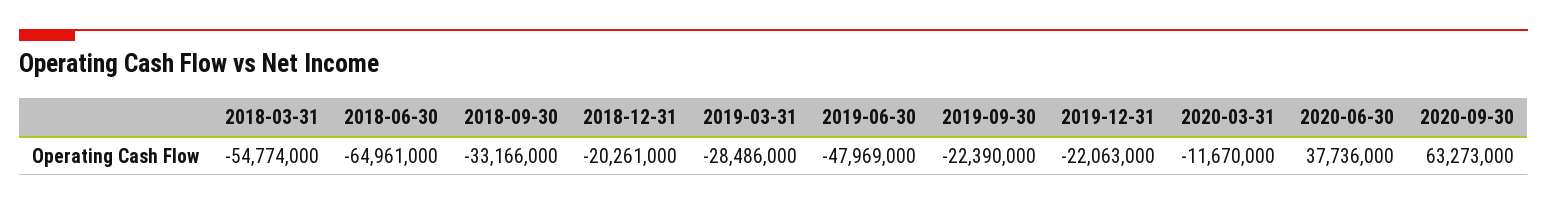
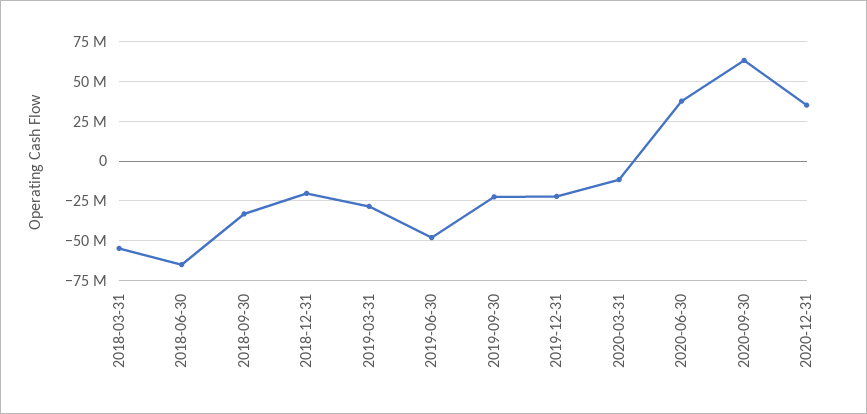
2020-12-31: none -> 35000000

